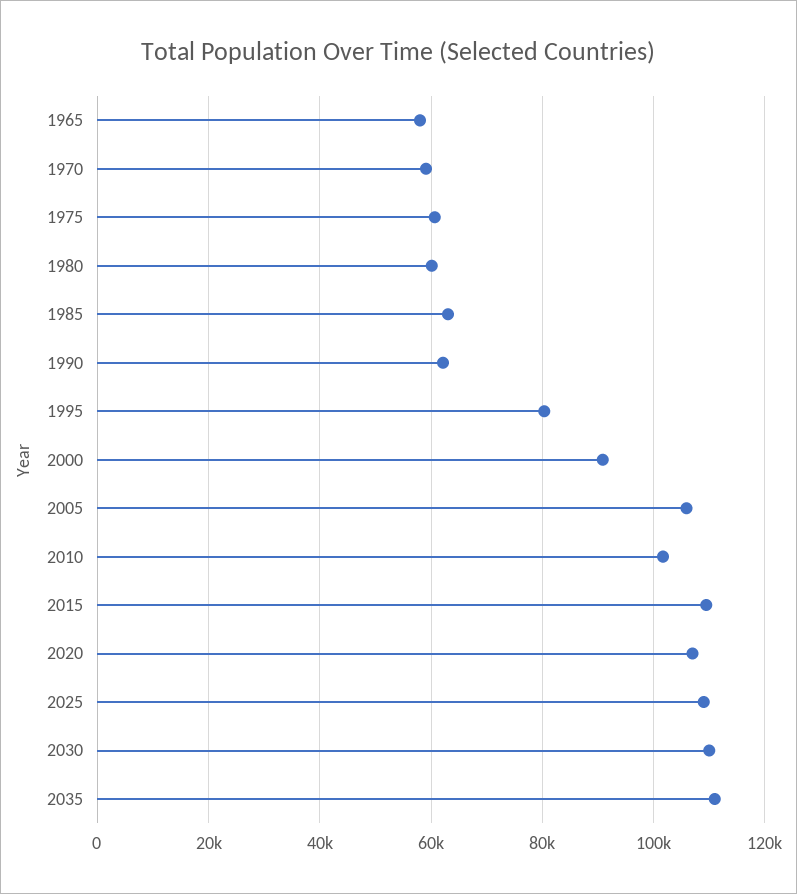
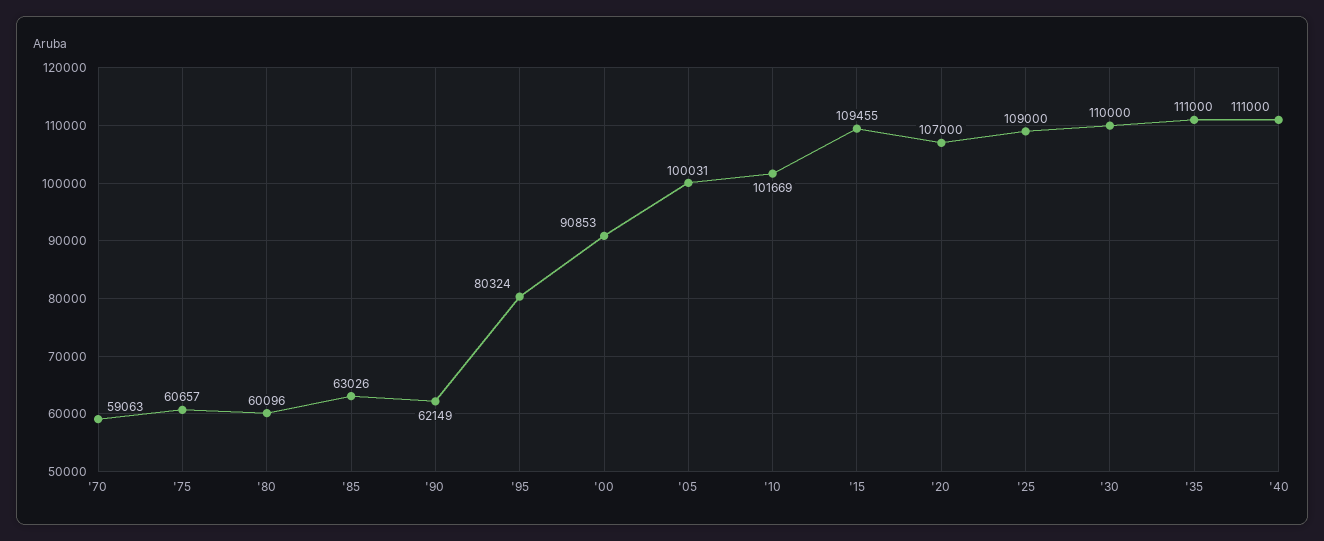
1965: 58000 -> none
2005: 106000 -> 100031
'40: none -> 111000

